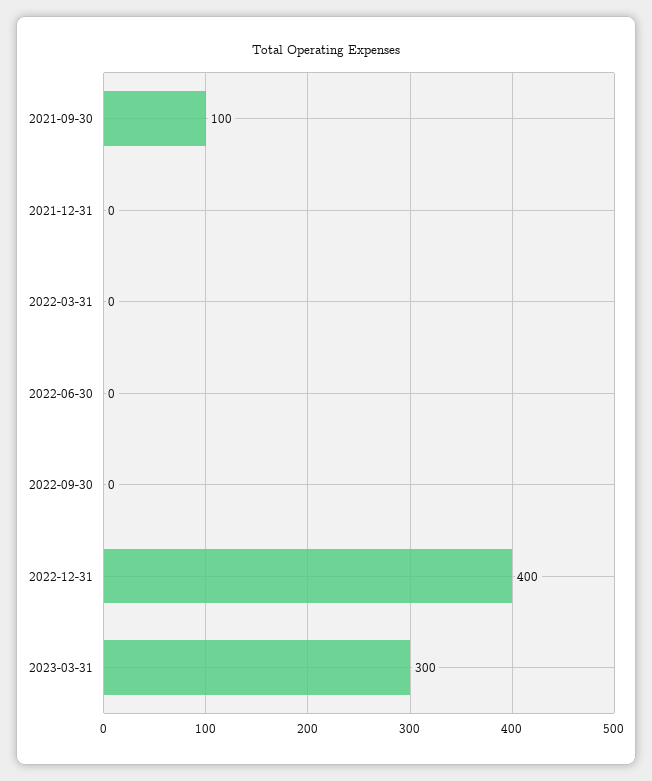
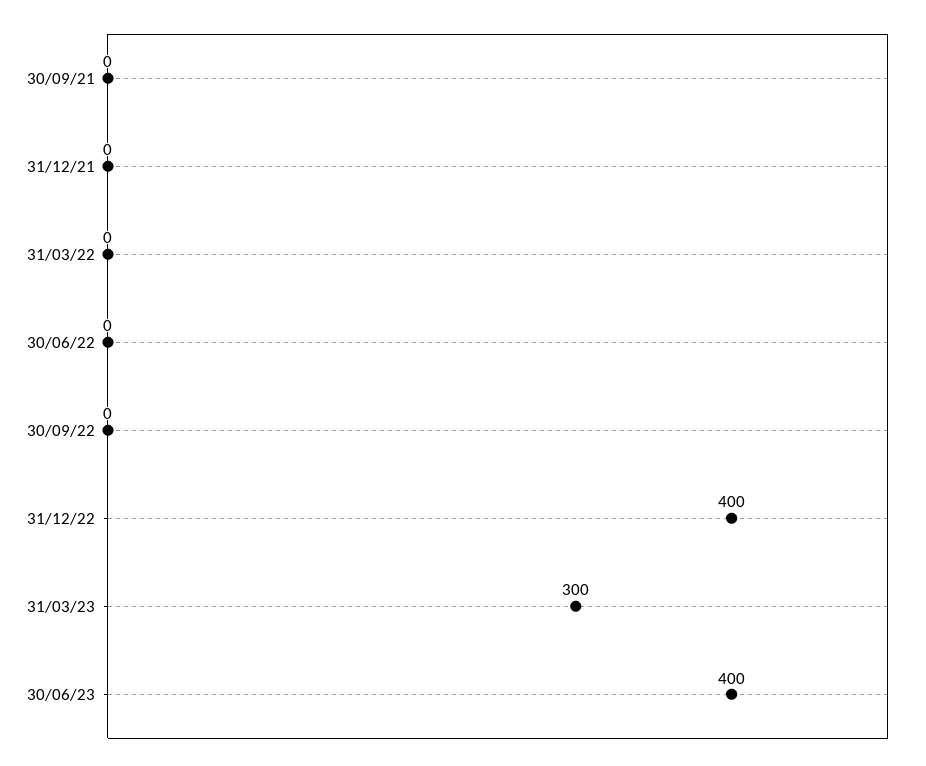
2021-09-30: 100 -> 0
30/06/23: none -> 400

